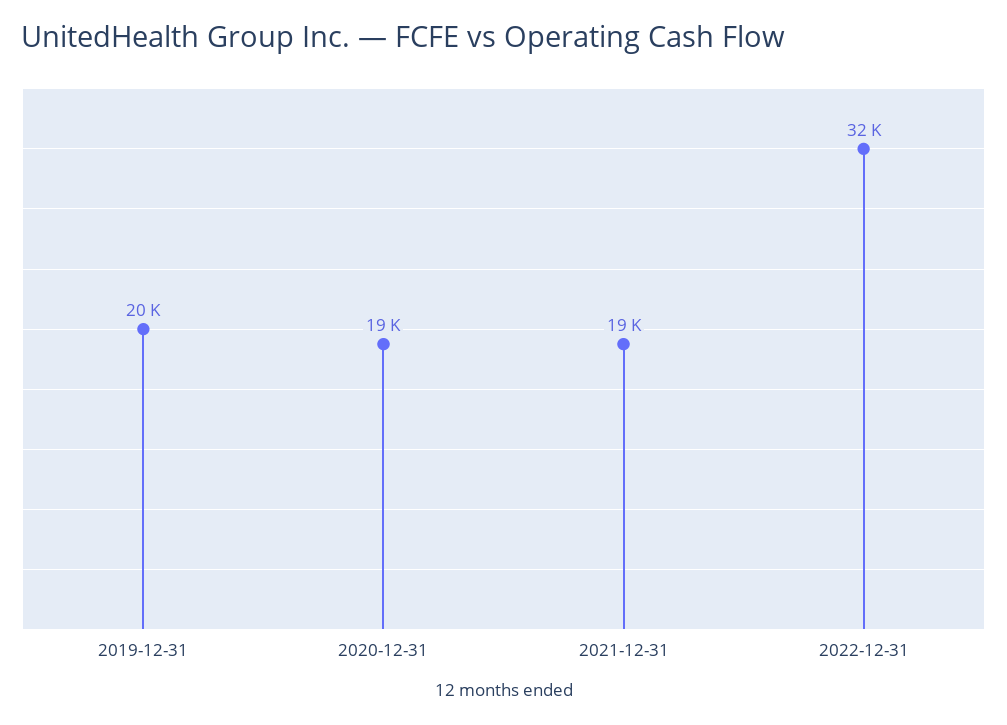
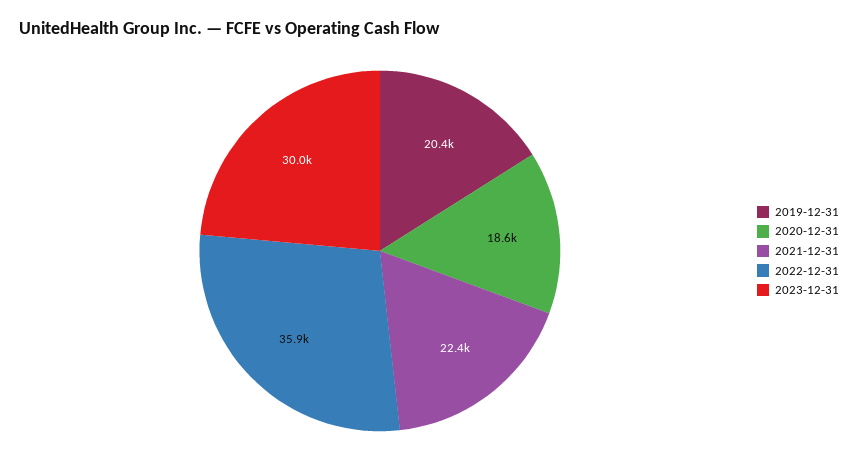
2021-12-31: 19000 -> 22400
2022-12-31: 32000 -> 35900
2023-12-31: none -> 30000

